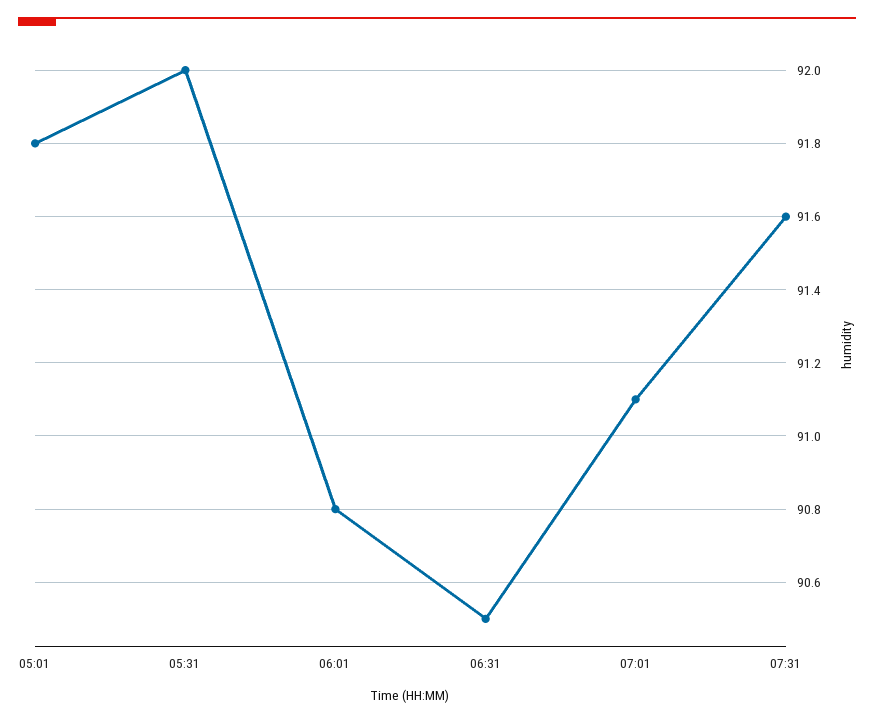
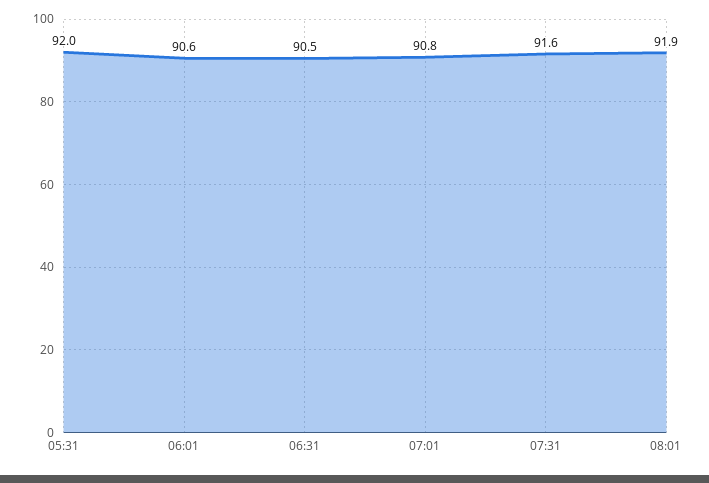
05:01: 91.8 -> none
06:01: 90.8 -> 90.6
07:01: 91.1 -> 90.8
08:01: none -> 91.9

